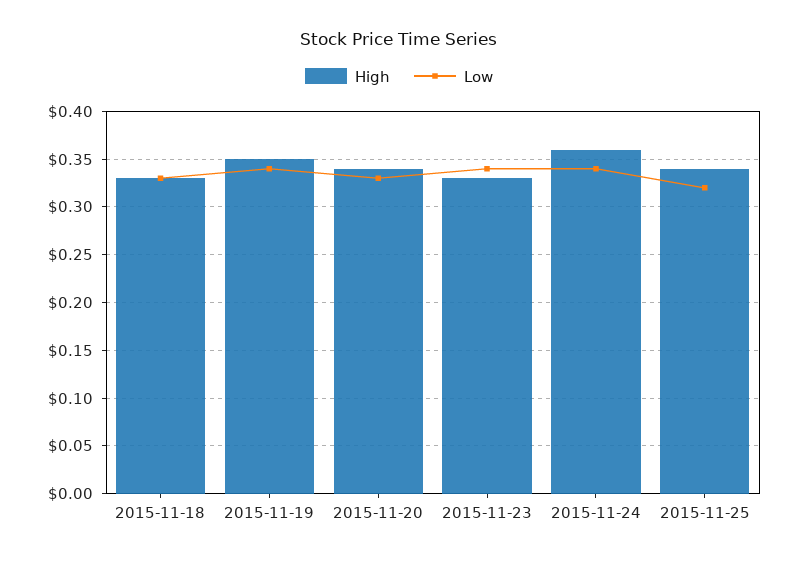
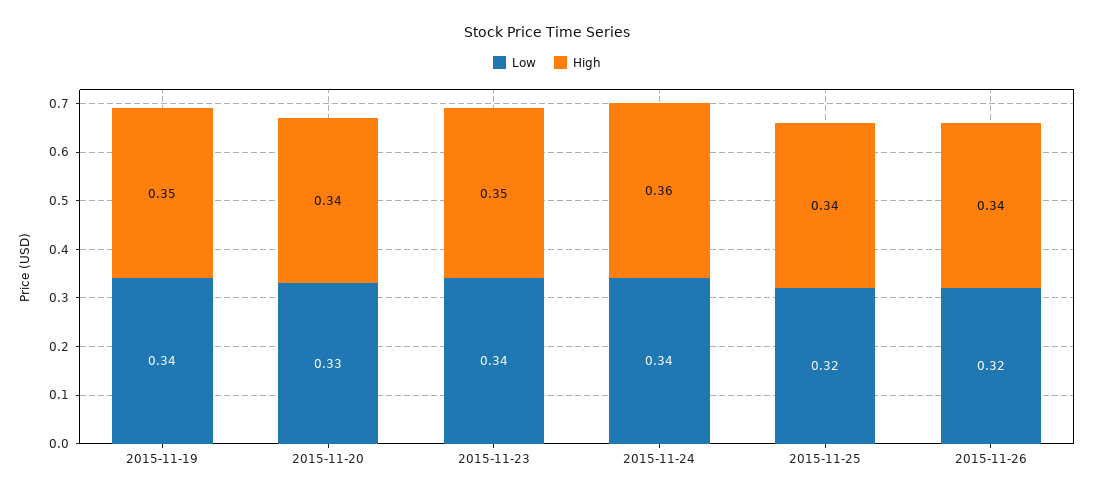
High, 2015-11-18: 0.33 -> none
Low, 2015-11-18: 0.33 -> none
High, 2015-11-23: 0.33 -> 0.35
Low, 2015-11-26: none -> 0.32
High, 2015-11-26: none -> 0.34

